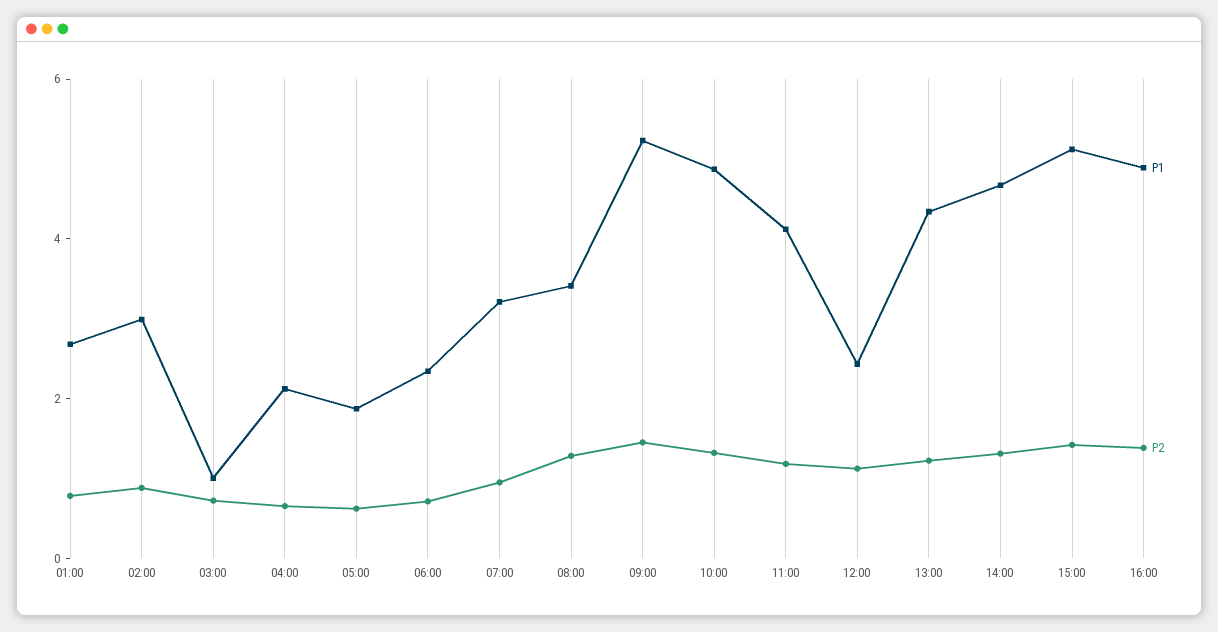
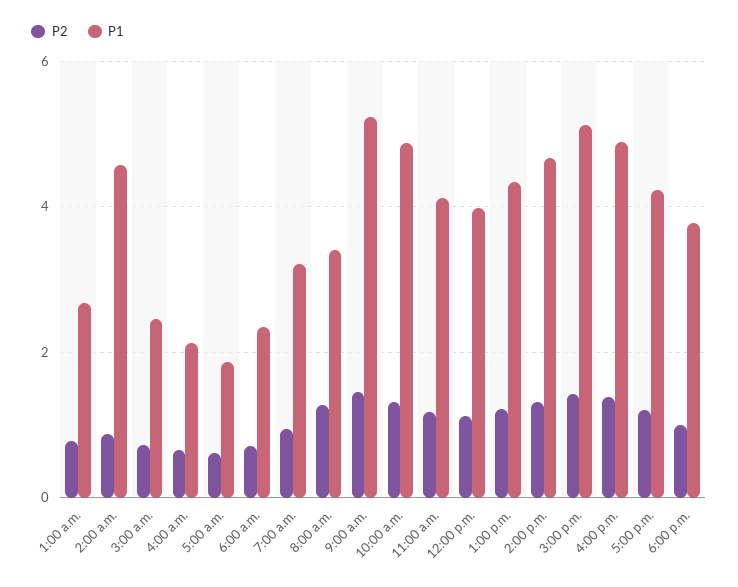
P1, 02:00: 3 -> 4.6
P1, 03:00: 1 -> 2.4
P1, 12:00: 2.5 -> 4
P2, 5:00 p.m.: none -> 1.2
P1, 5:00 p.m.: none -> 4.2
P2, 6:00 p.m.: none -> 1
P1, 6:00 p.m.: none -> 3.8

